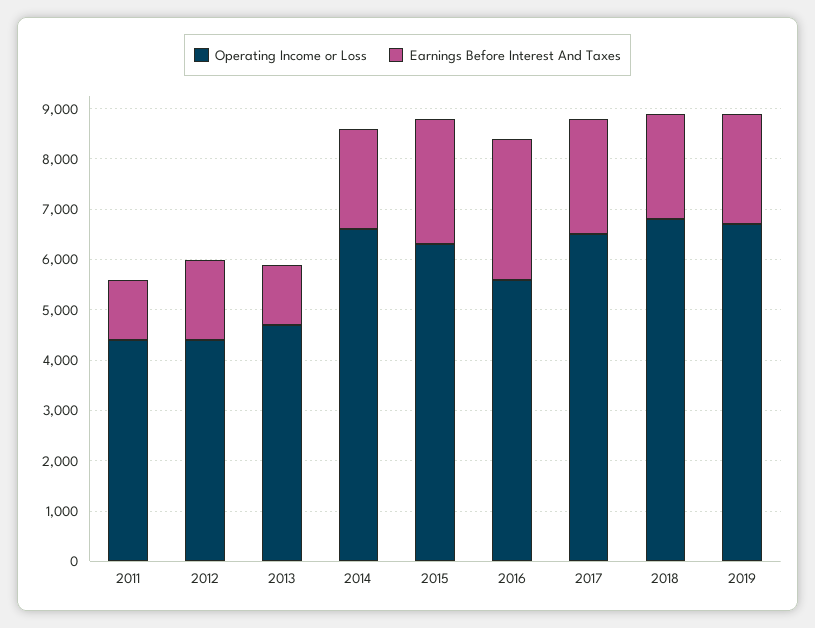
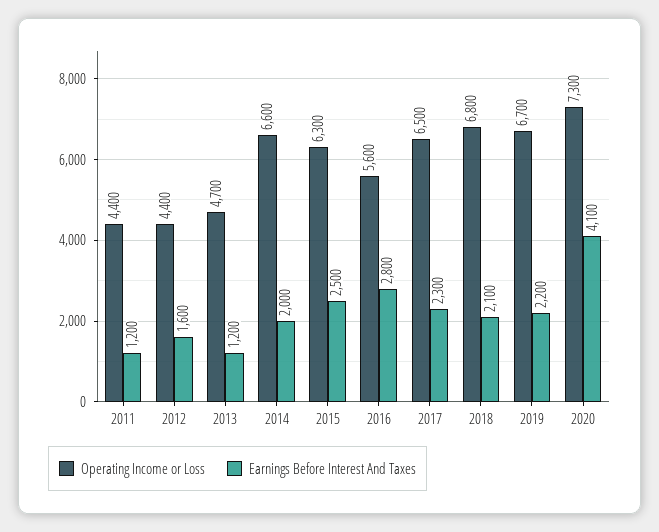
Operating Income or Loss, 2020: none -> 7300
Earnings Before Interest And Taxes, 2020: none -> 4100

